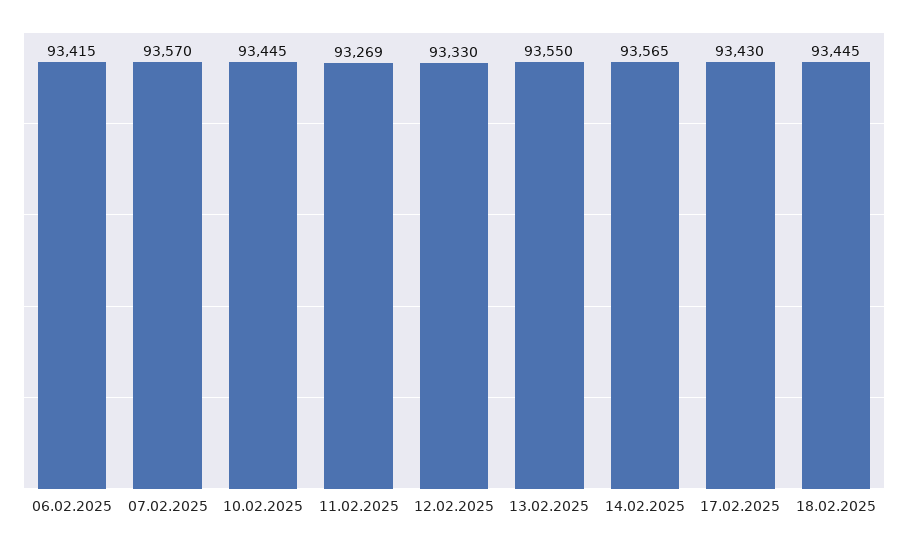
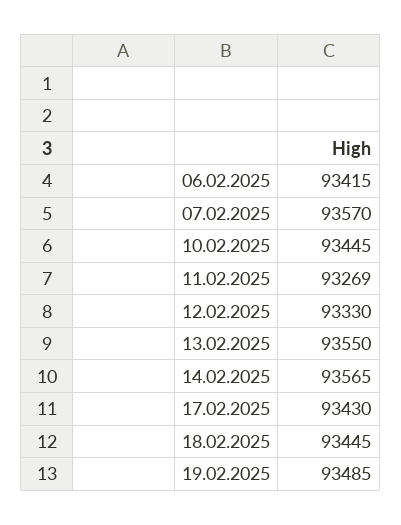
19.02.2025: none -> 93485

